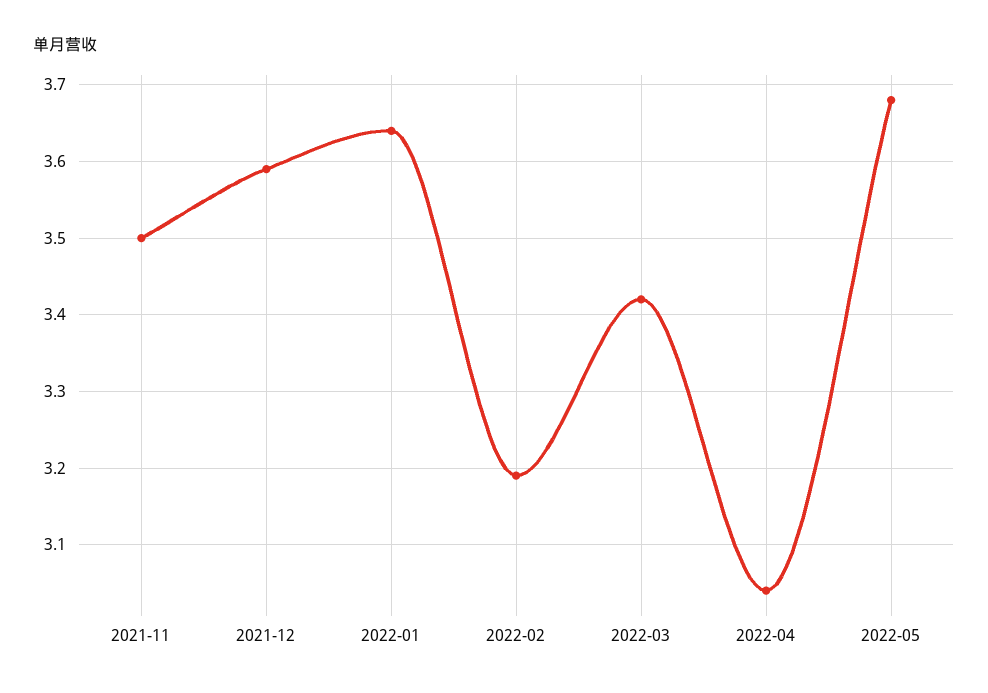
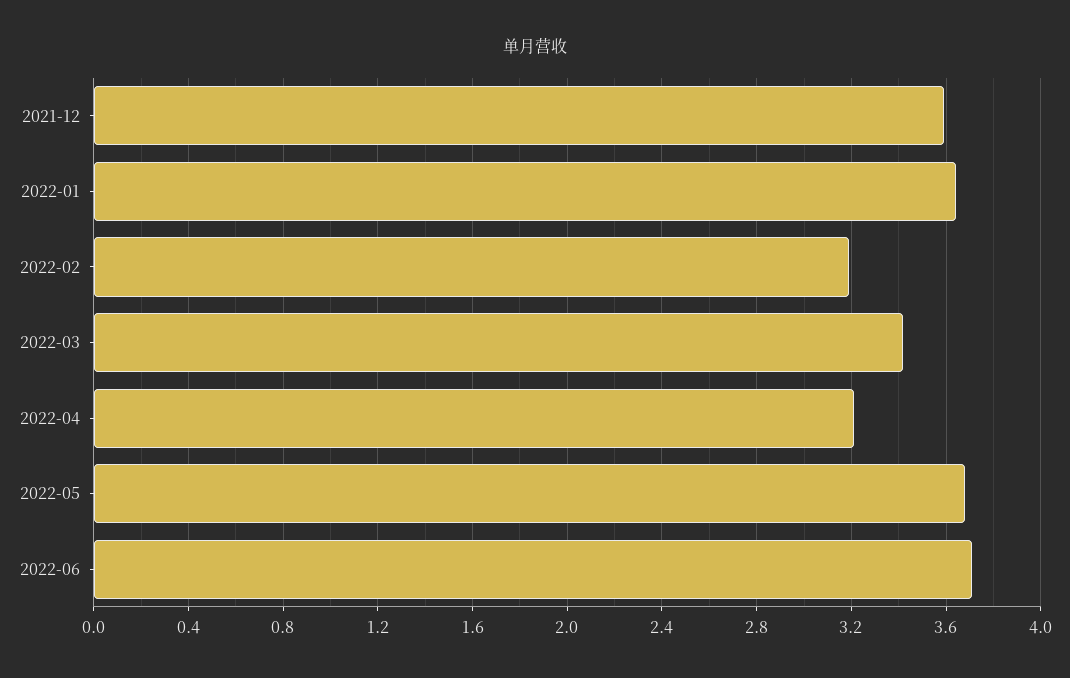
2021-11: 3.5 -> none
2022-04: 3.04 -> 3.2
2022-06: none -> 3.7

